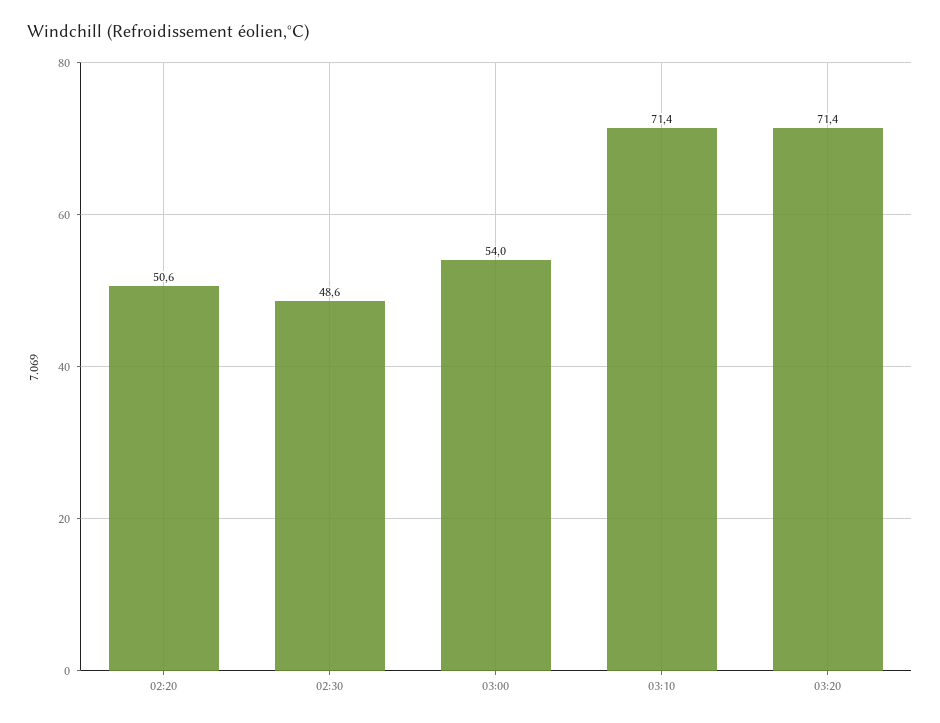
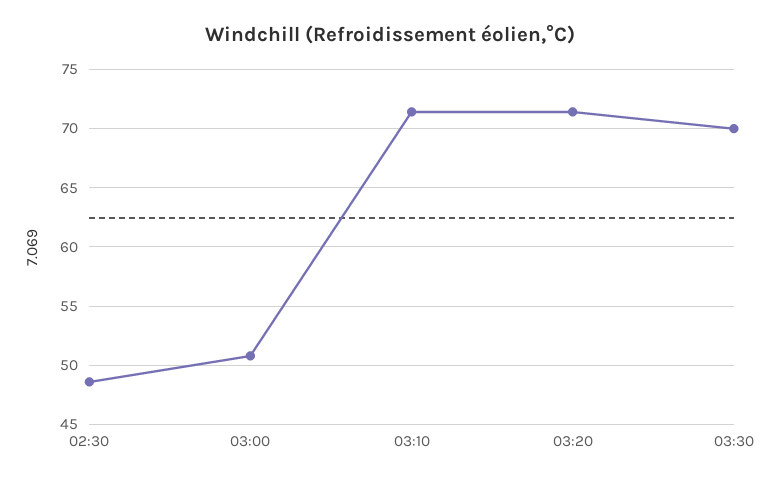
02:20: 50.6 -> none
03:00: 54 -> 51
03:30: none -> 70

